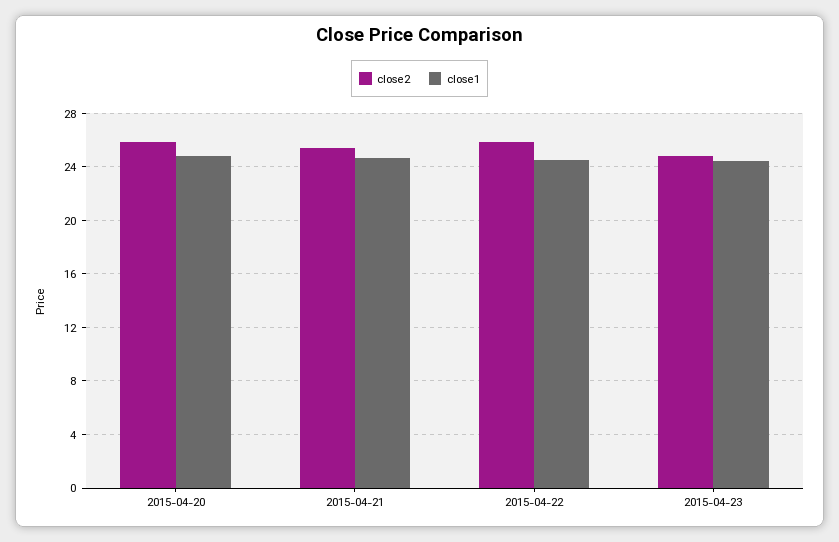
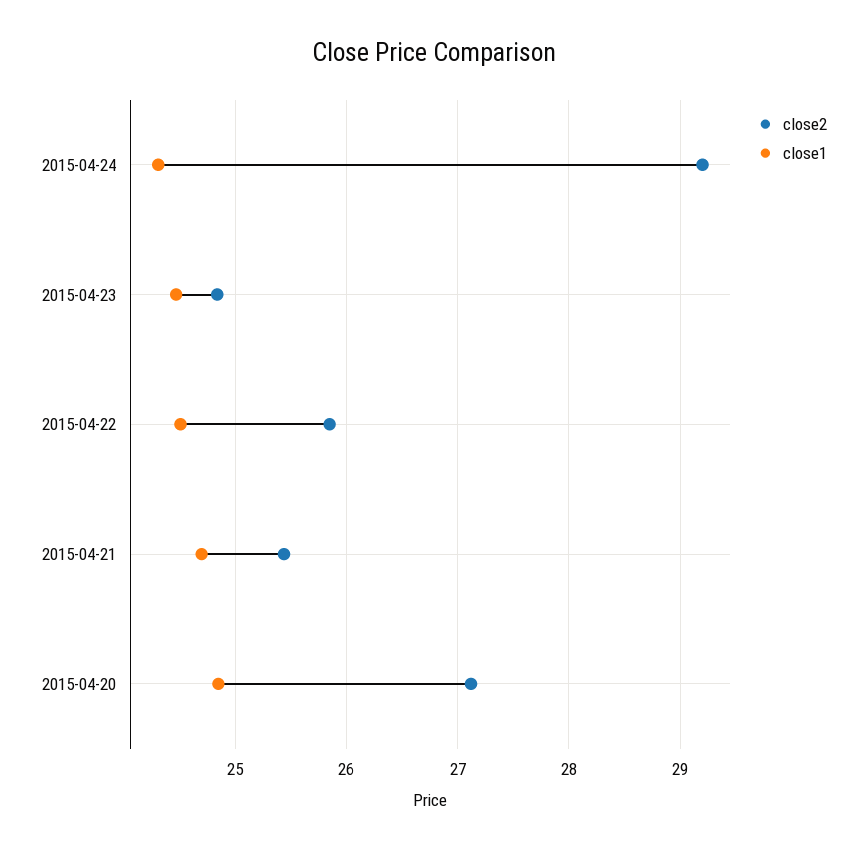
close2, 2015-04-20: 26 -> 27.1
close2, 2015-04-24: none -> 29.2
close1, 2015-04-24: none -> 24.3

